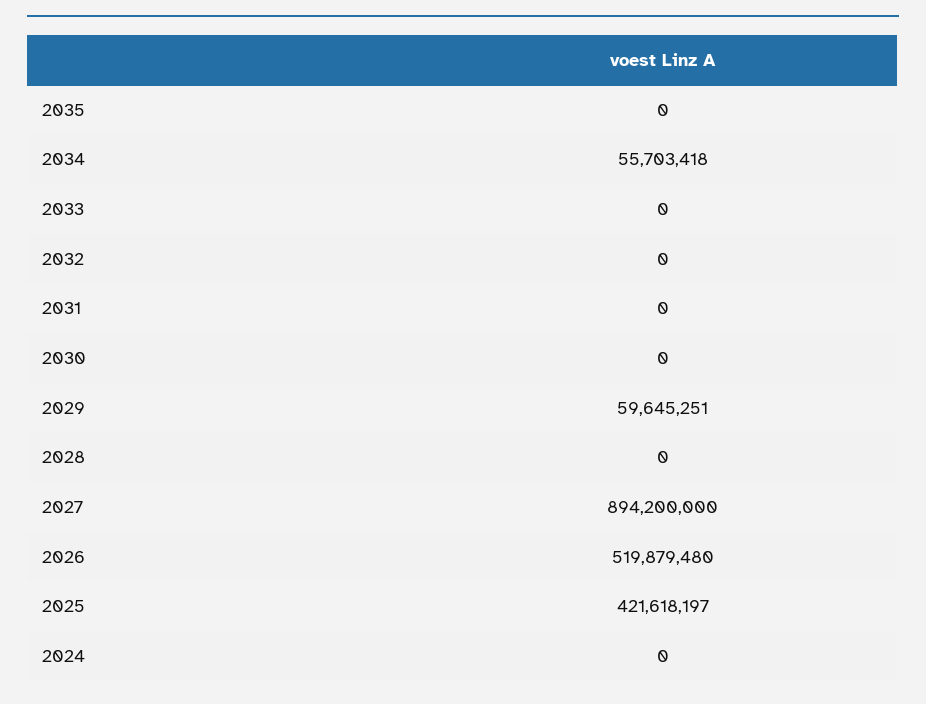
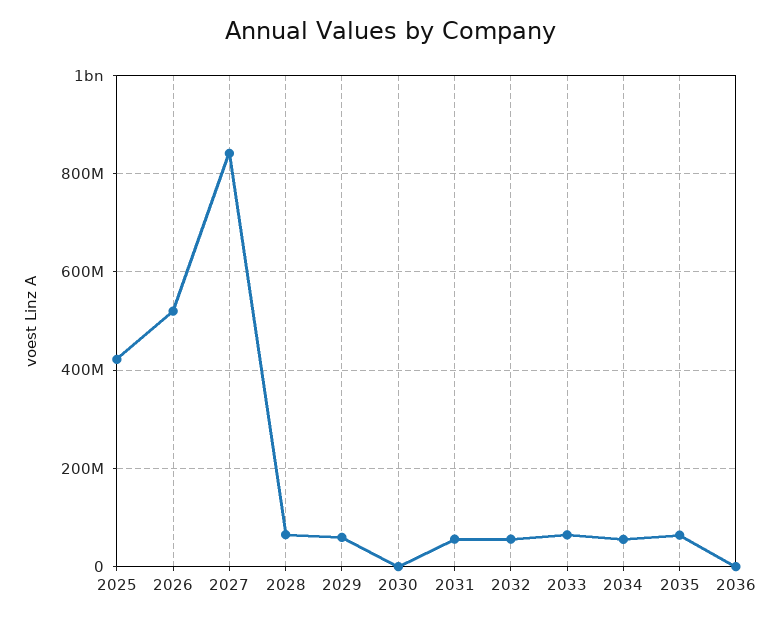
2035: 0 -> 60000000
2033: 0 -> 60000000
2032: 0 -> 60000000
2031: 0 -> 60000000
2028: 0 -> 60000000
2027: 894200000 -> 840000000
2024: 0 -> none
2036: none -> 0

